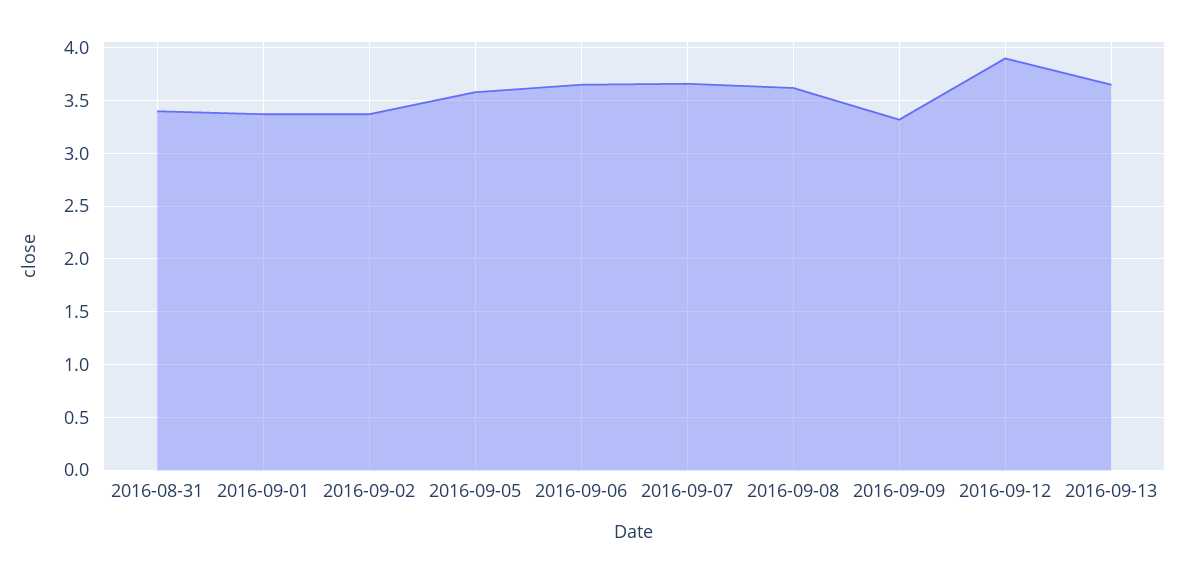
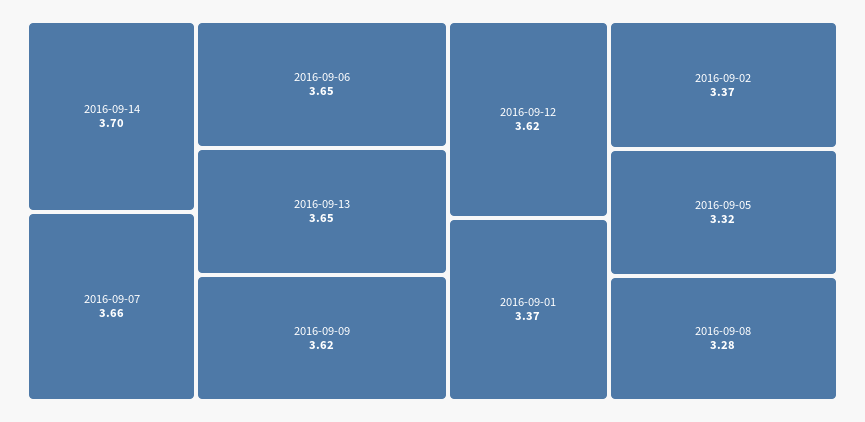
2016-08-31: 3.4 -> none
2016-09-05: 3.6 -> 3.32
2016-09-08: 3.6 -> 3.28
2016-09-09: 3.3 -> 3.62
2016-09-12: 3.9 -> 3.62
2016-09-14: none -> 3.7

